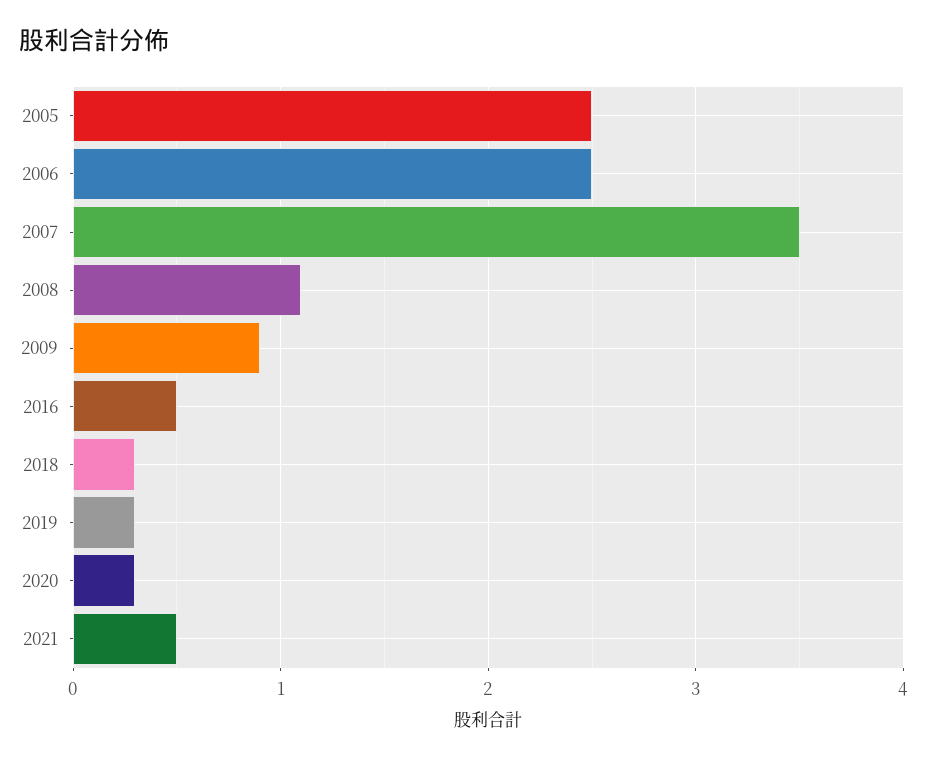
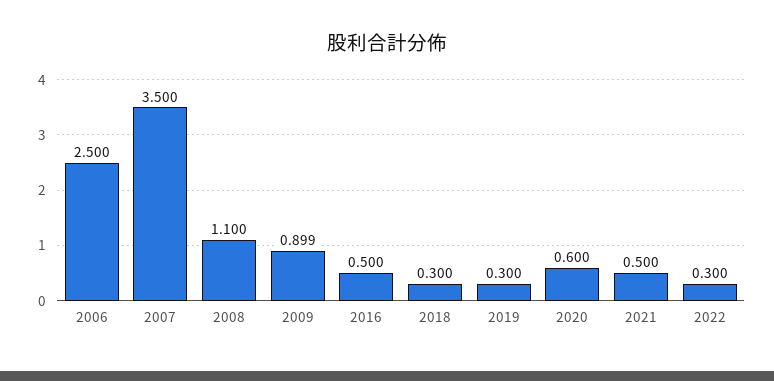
2005: 2.5 -> none
2020: 0.3 -> 0.6
2022: none -> 0.3

